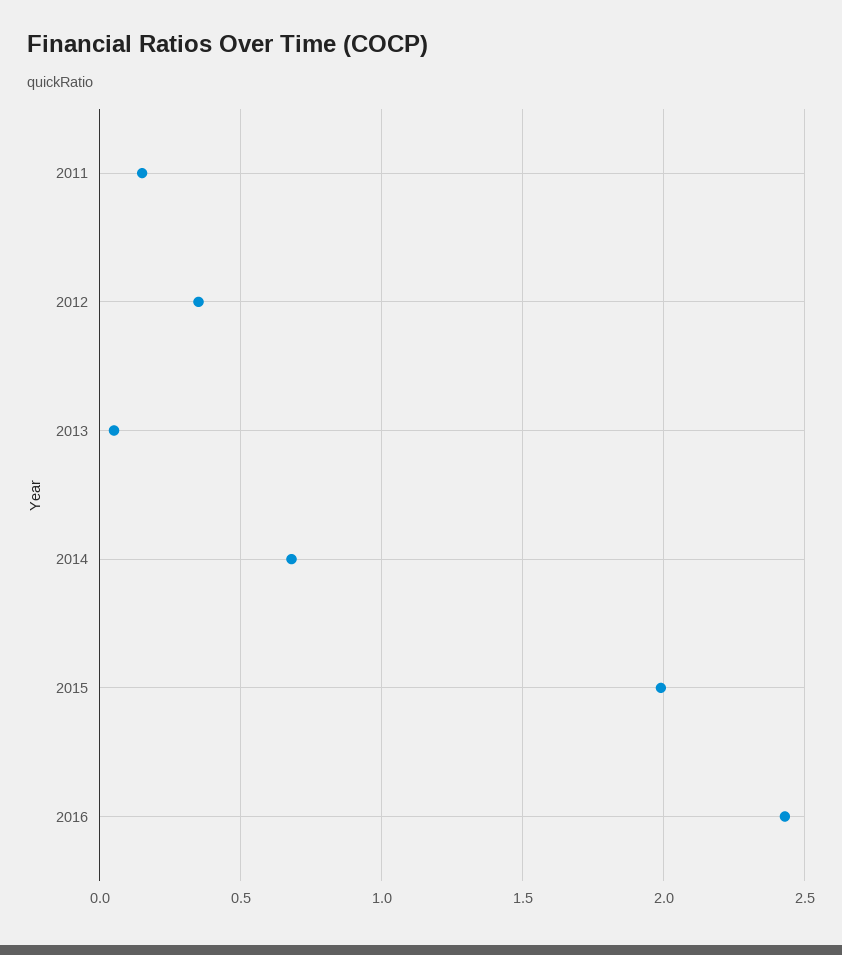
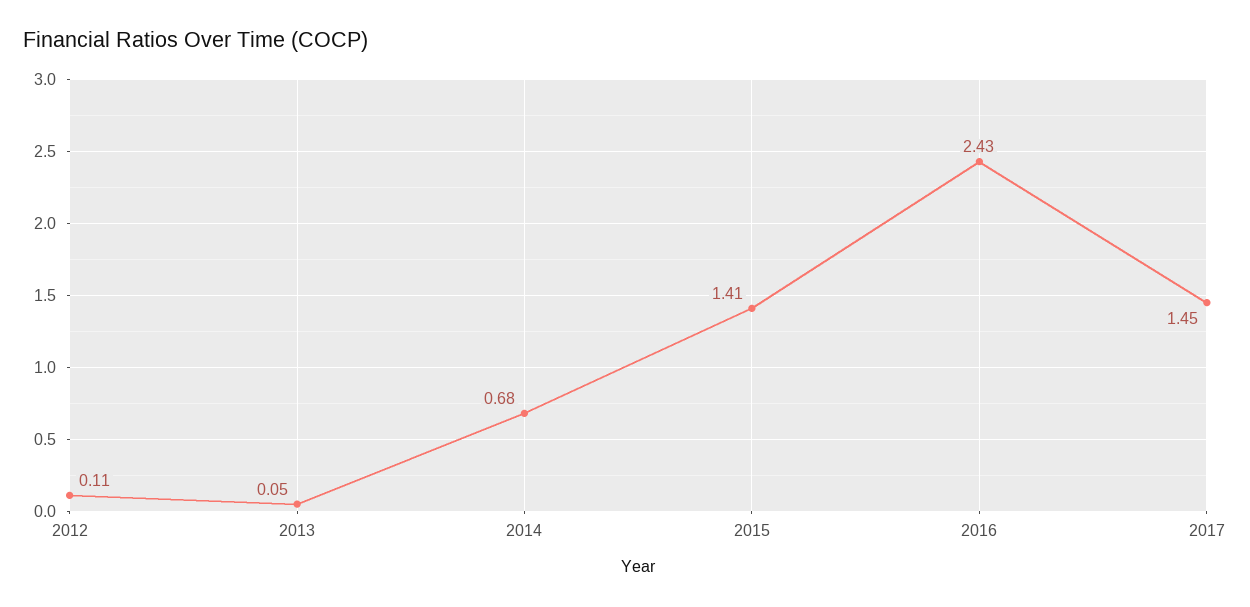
2011: 0.15 -> none
2012: 0.35 -> 0.11
2015: 2 -> 1.41
2017: none -> 1.45

